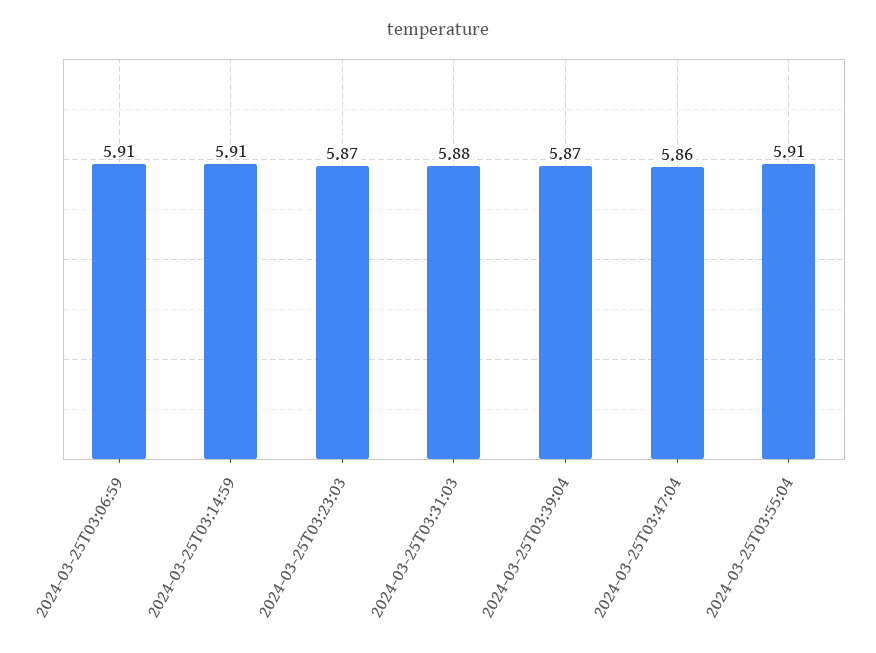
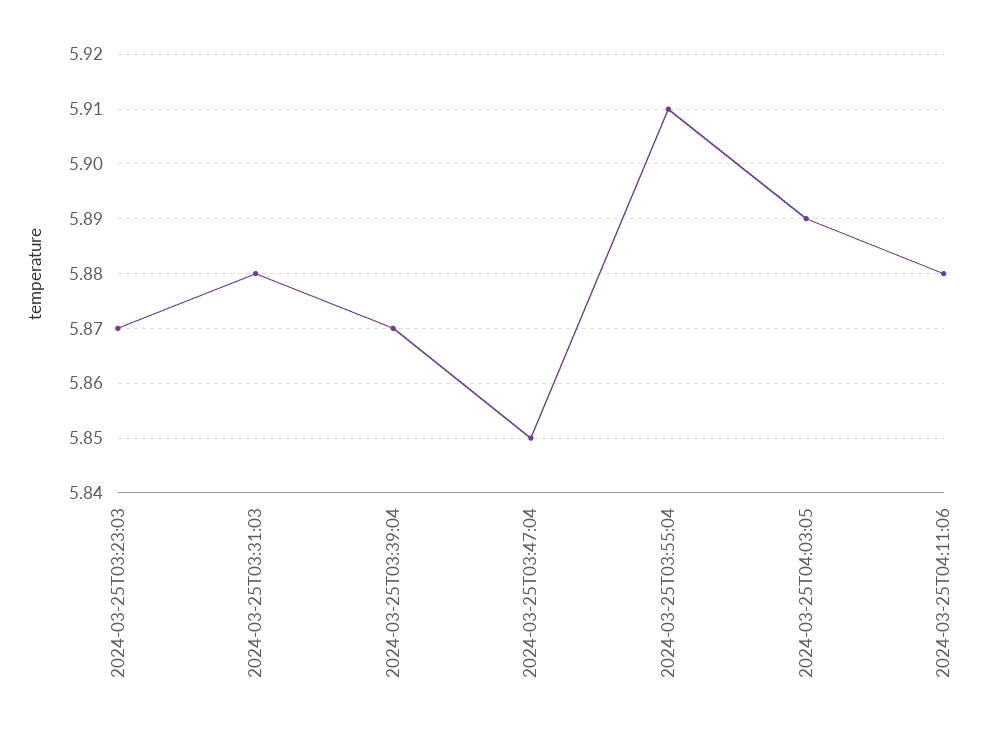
2024-03-25T03:06:59: 5.91 -> none
2024-03-25T03:14:59: 5.91 -> none
2024-03-25T03:47:04: 5.86 -> 5.85
2024-03-25T04:03:05: none -> 5.89
2024-03-25T04:11:06: none -> 5.88

